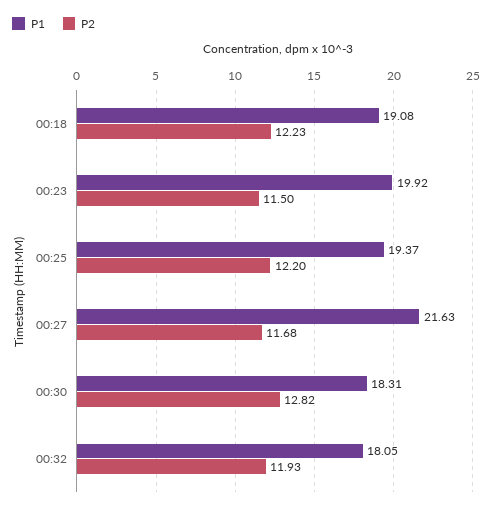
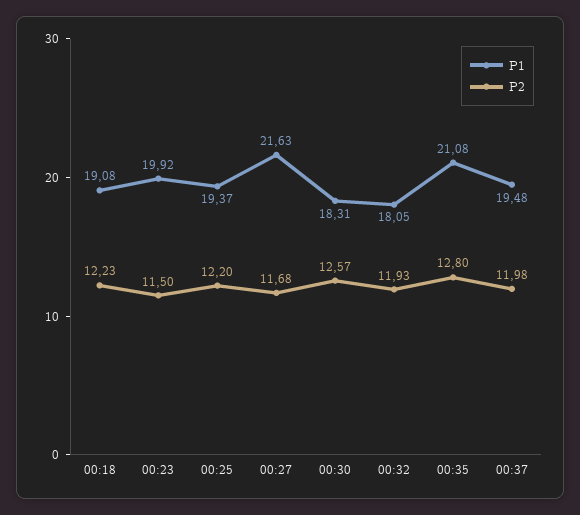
P2, 00:30: 12.82 -> 12.57
P1, 00:35: none -> 21.08
P2, 00:35: none -> 12.8
P1, 00:37: none -> 19.48
P2, 00:37: none -> 11.98

